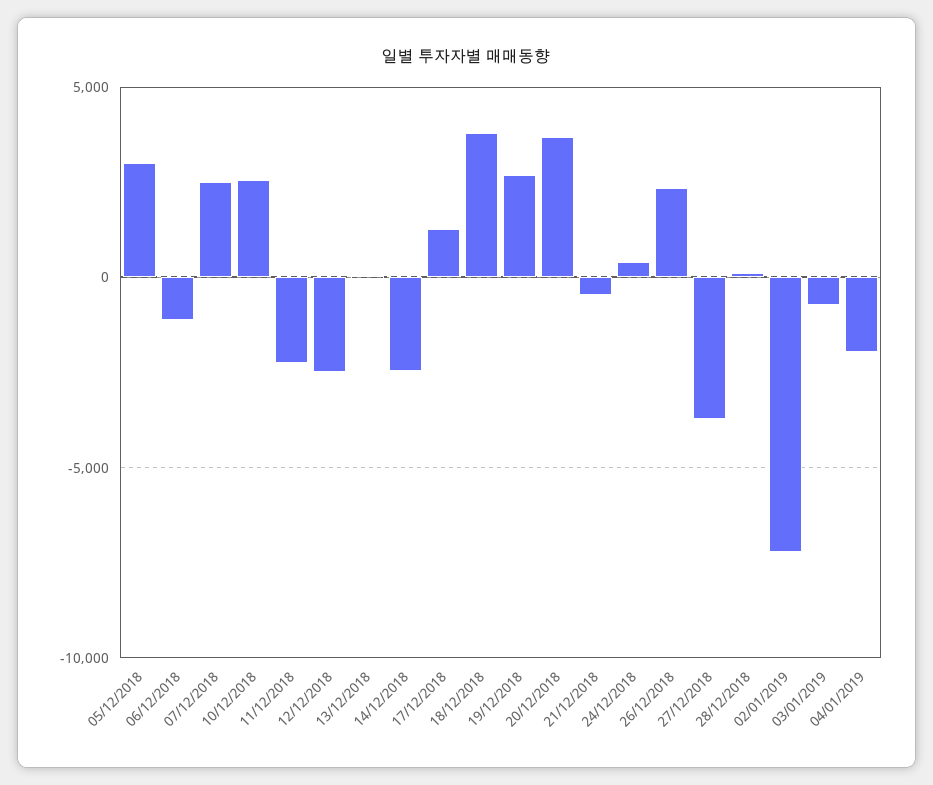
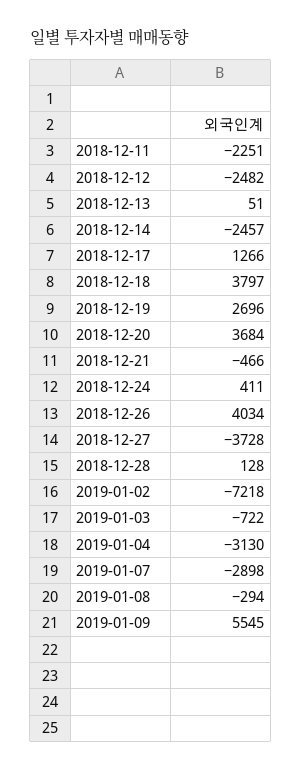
05/12/2018: 3000 -> none
06/12/2018: -1000 -> none
07/12/2018: 2500 -> none
10/12/2018: 2500 -> none
26/12/2018: 2500 -> 4034
04/01/2019: -2000 -> -3130
2019-01-07: none -> -2898
2019-01-08: none -> -294
2019-01-09: none -> 5545

